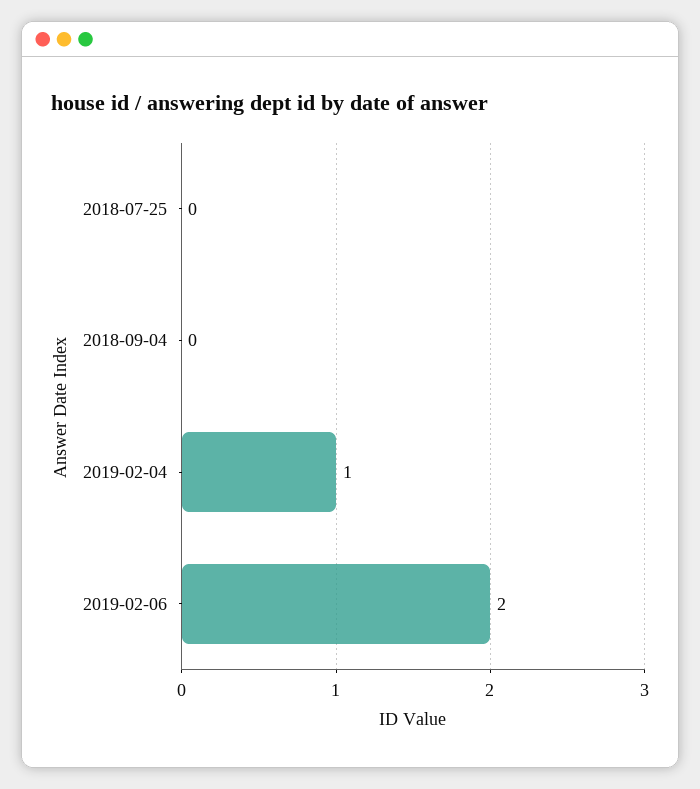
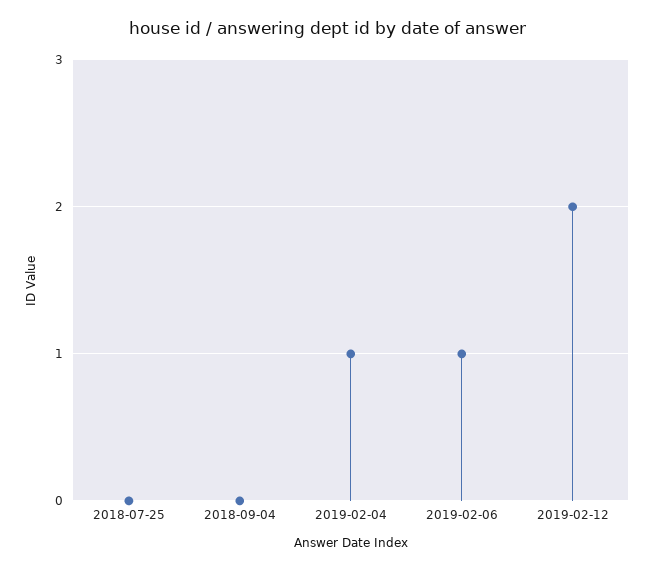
2019-02-06: 2 -> 1
2019-02-12: none -> 2

